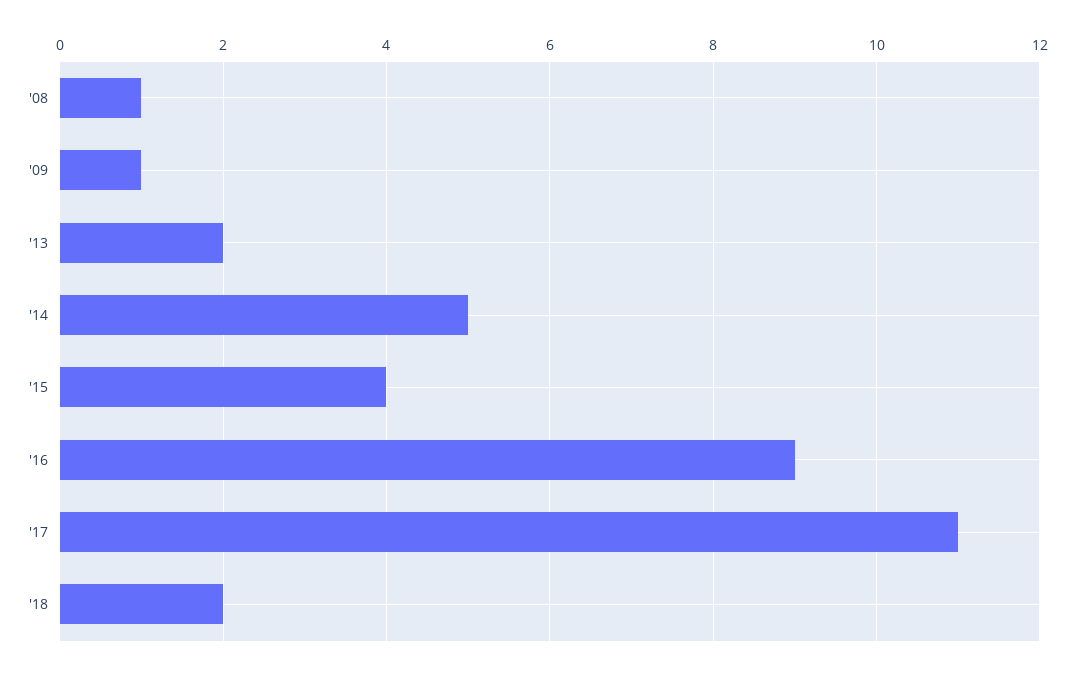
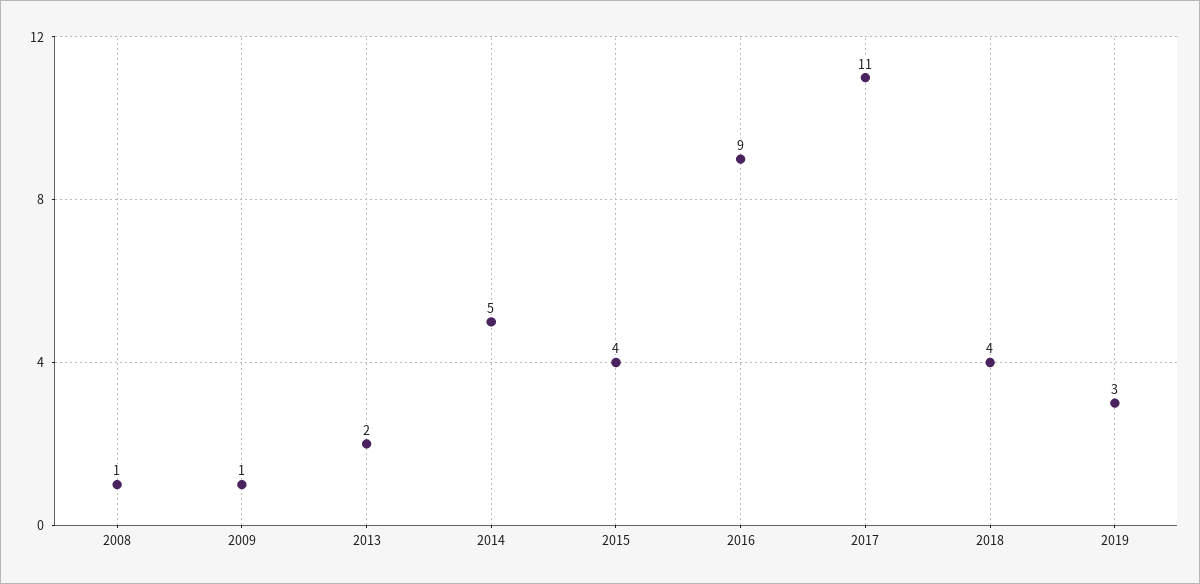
'18: 2 -> 4
2019: none -> 3

